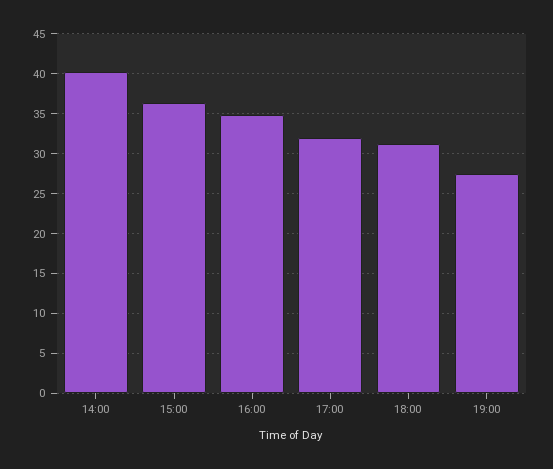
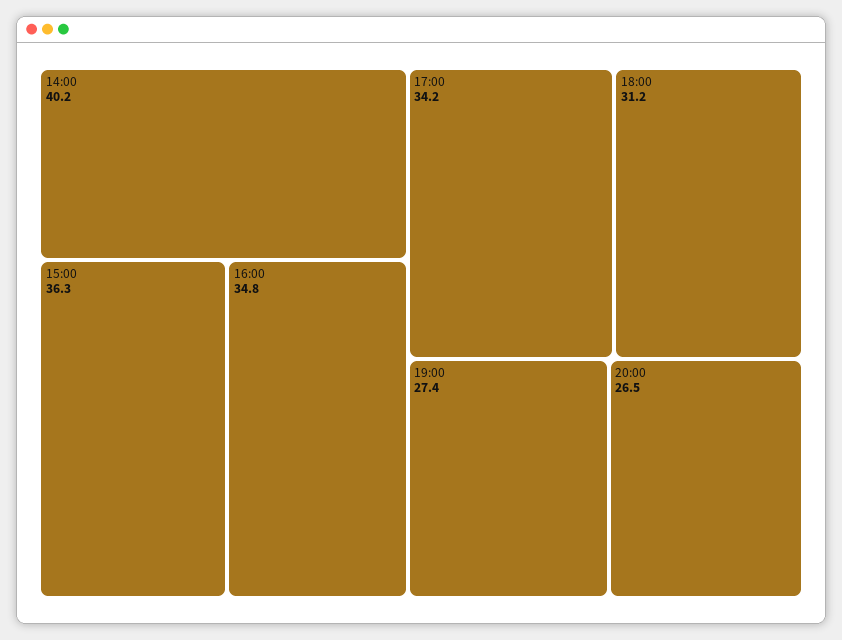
17:00: 32 -> 34.2
20:00: none -> 26.5

